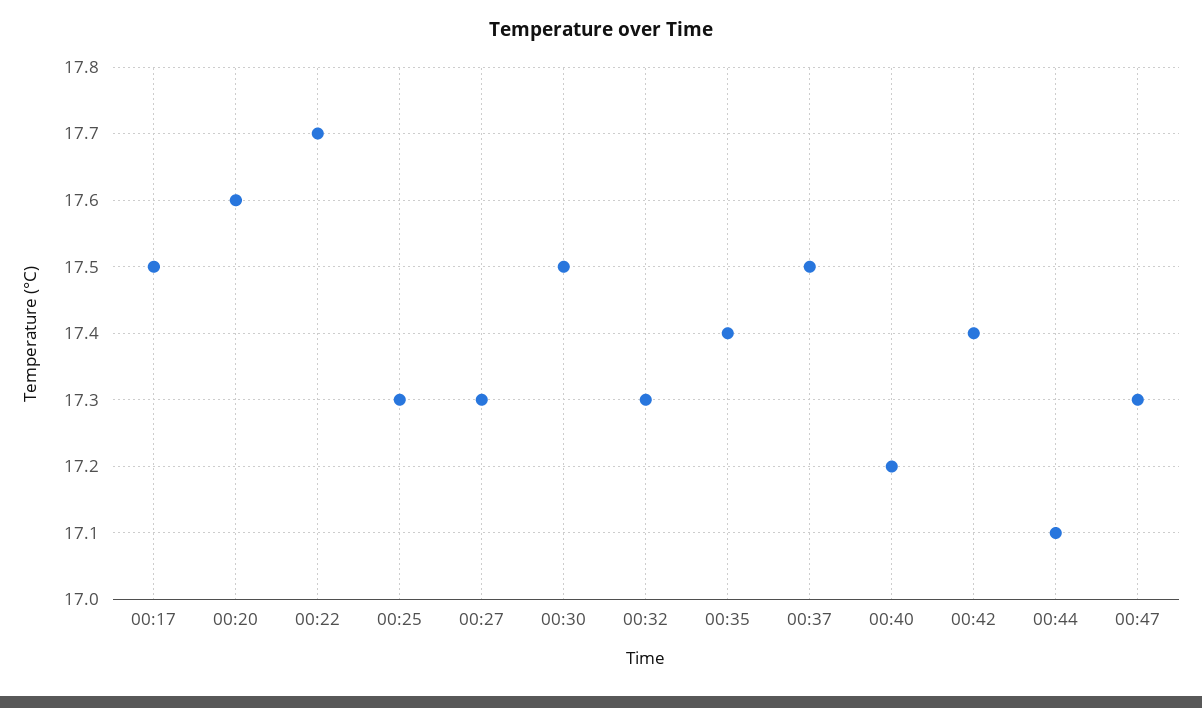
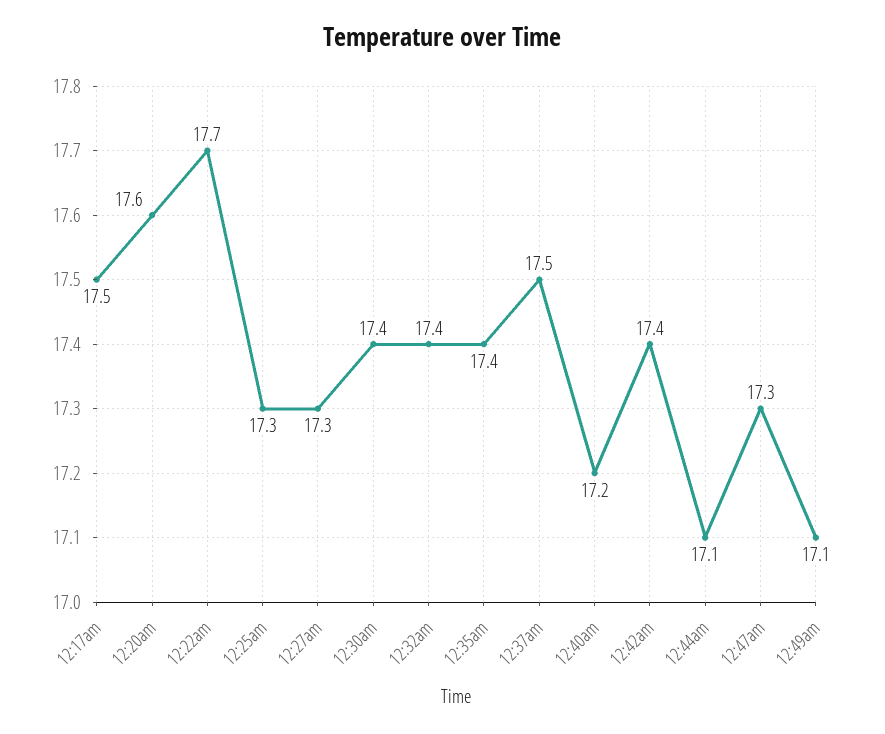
00:30: 17.5 -> 17.4
00:32: 17.3 -> 17.4
12:49am: none -> 17.1

